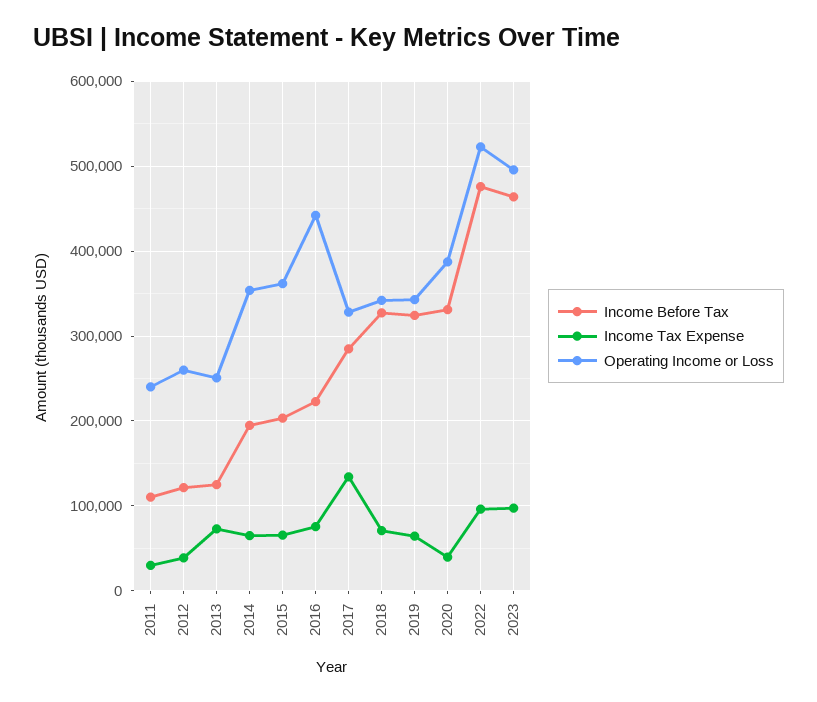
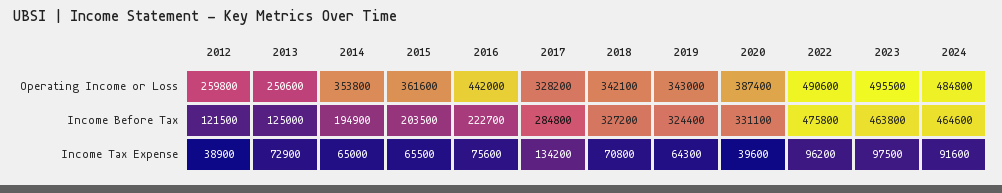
Income Before Tax, 2011: 110000 -> none
Income Tax Expense, 2011: 30000 -> none
Operating Income or Loss, 2011: 240000 -> none
Operating Income or Loss, 2022: 520000 -> 490600
Operating Income or Loss, 2024: none -> 484800
Income Before Tax, 2024: none -> 464600
Income Tax Expense, 2024: none -> 91600

